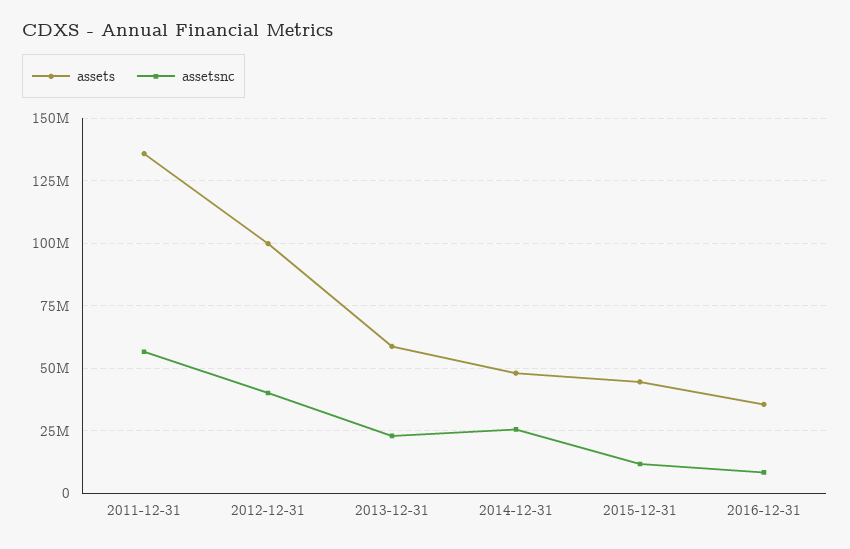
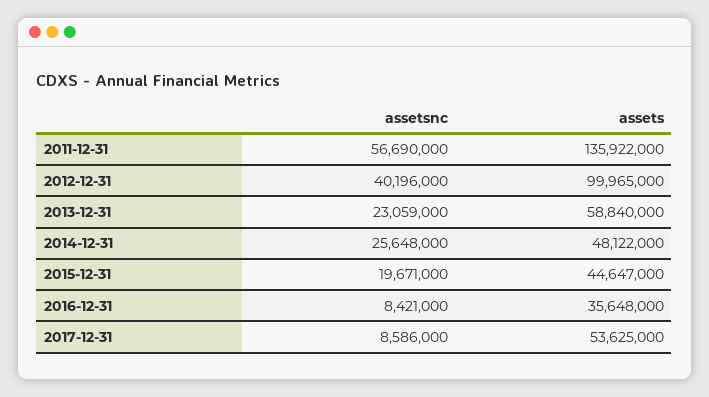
assetsnc, 2015-12-31: 12500000 -> 19671000
assetsnc, 2017-12-31: none -> 8586000
assets, 2017-12-31: none -> 53625000

